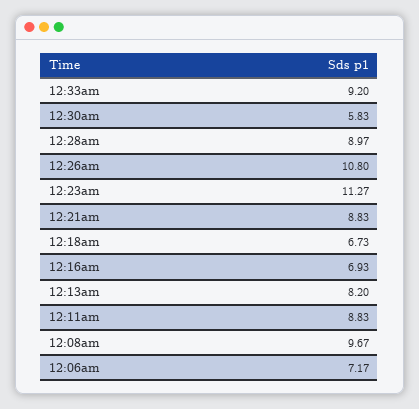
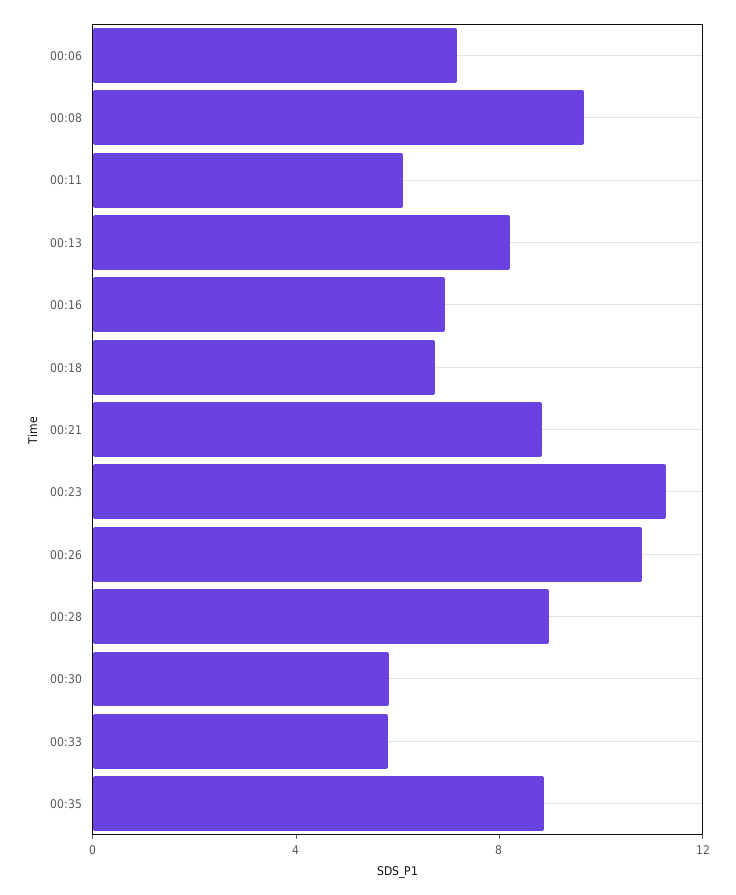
12:33am: 9.2 -> 6
12:11am: 8.83 -> 6
00:35: none -> 9

